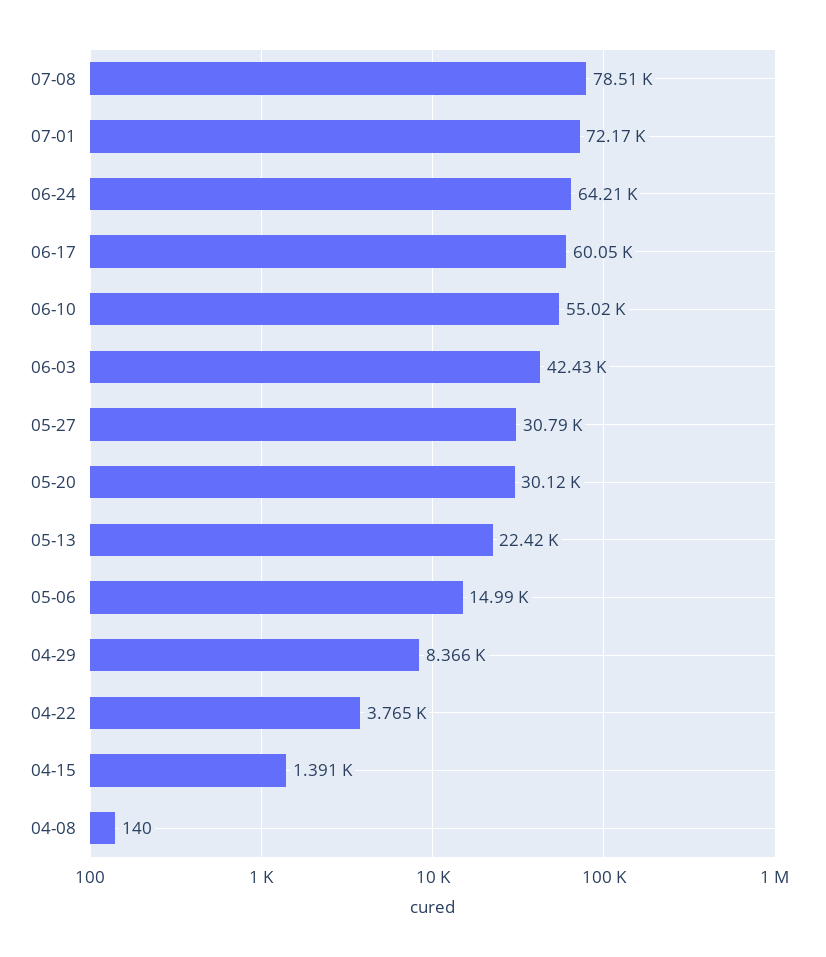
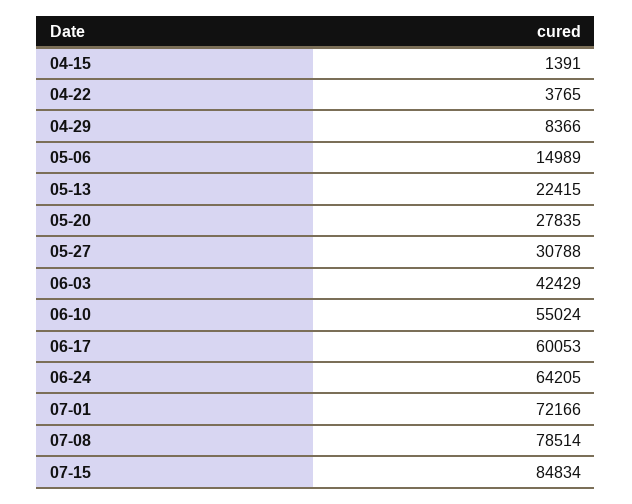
05-20: 30120 -> 27835
04-08: 140 -> none
07-15: none -> 84834

